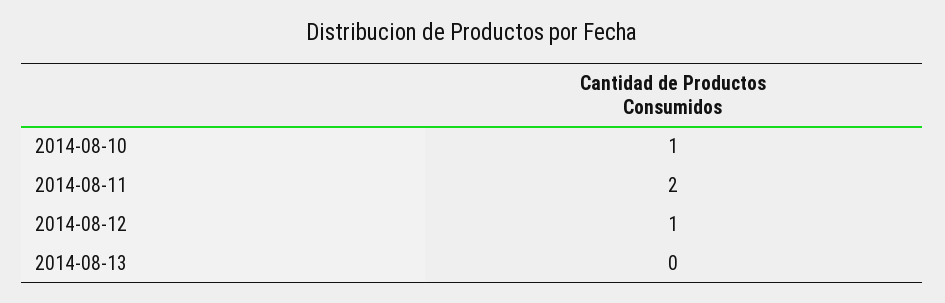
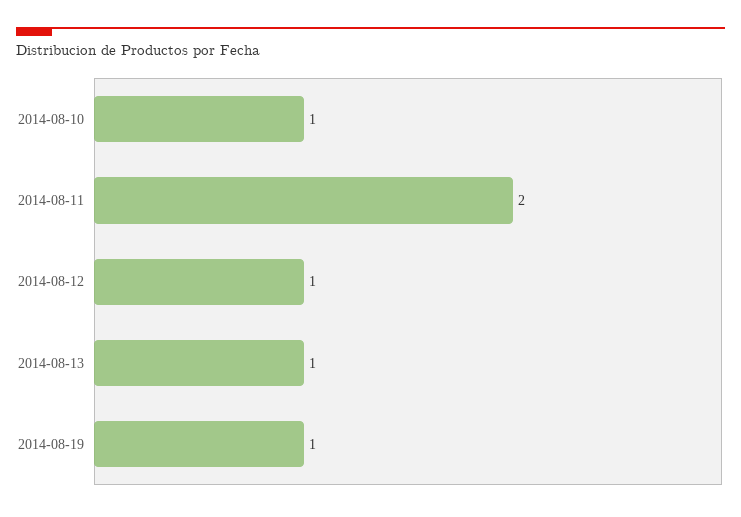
2014-08-13: 0 -> 1
2014-08-19: none -> 1

